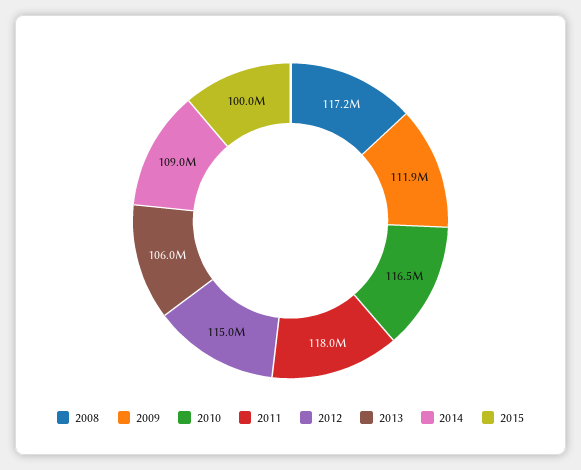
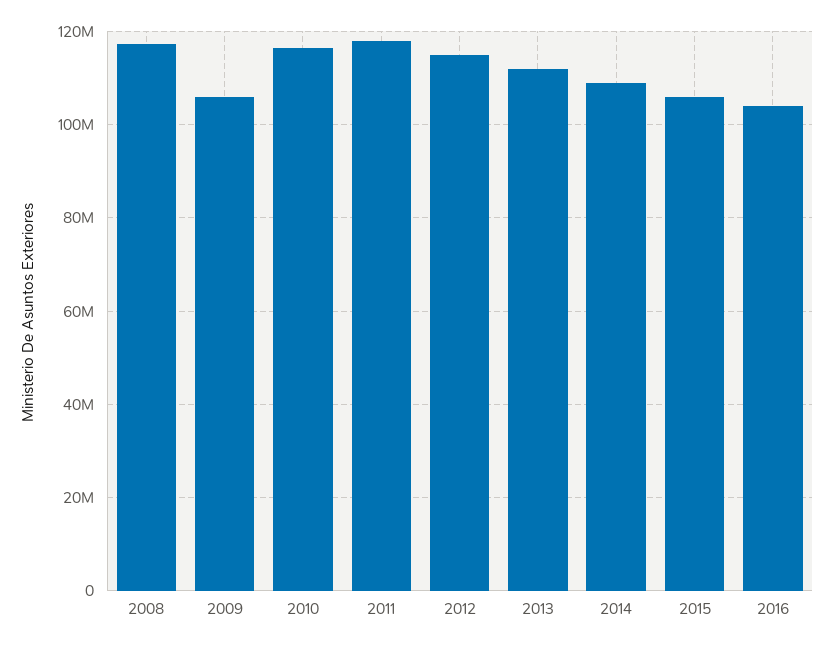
2009: 111900000 -> 106000000
2013: 106000000 -> 112000000
2015: 100000000 -> 106000000
2016: none -> 104000000

